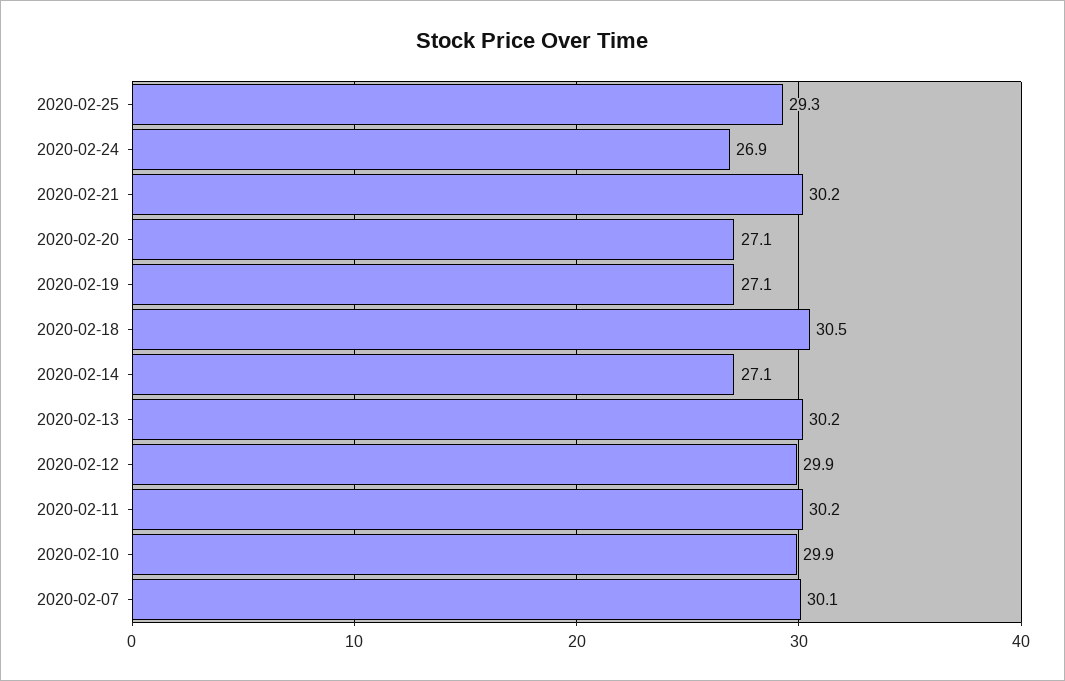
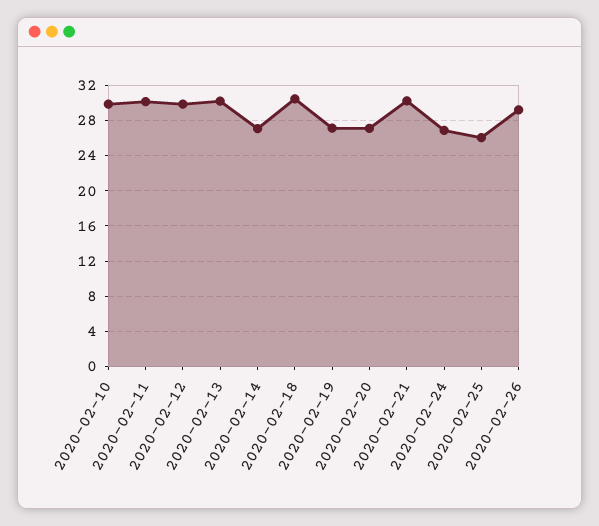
2020-02-25: 29.3 -> 26
2020-02-07: 30.1 -> none
2020-02-26: none -> 29

